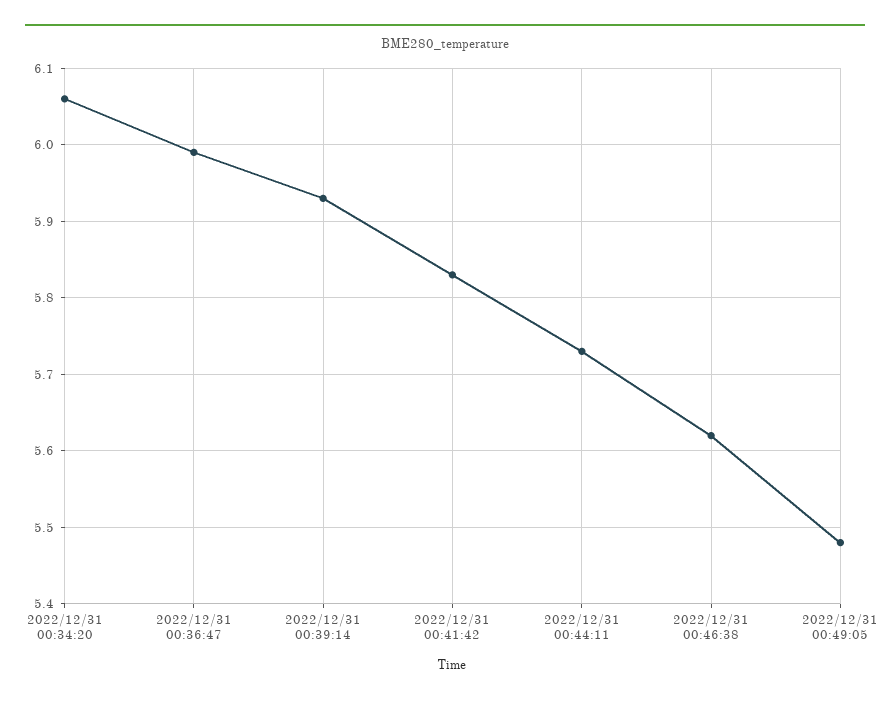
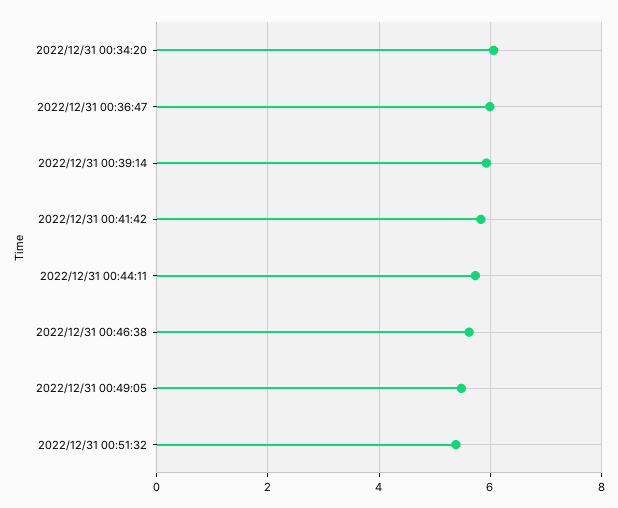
2022/12/31 00:51:32: none -> 5.4

